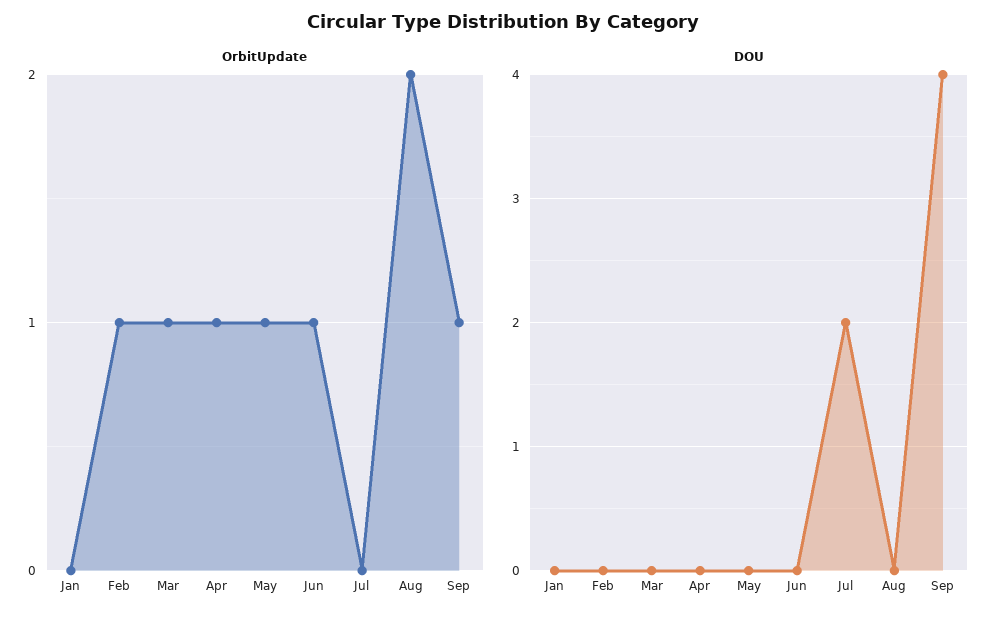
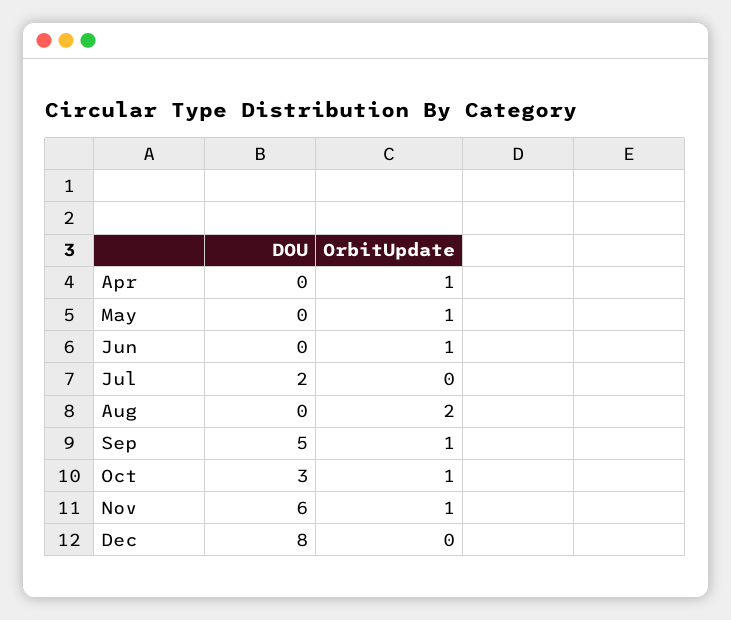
OrbitUpdate, Jan: 0 -> none
OrbitUpdate, Feb: 1 -> none
OrbitUpdate, Mar: 1 -> none
DOU, Jan: 0 -> none
DOU, Feb: 0 -> none
DOU, Mar: 0 -> none
DOU, Sep: 4 -> 5
DOU, Oct: none -> 3
OrbitUpdate, Oct: none -> 1
DOU, Nov: none -> 6
OrbitUpdate, Nov: none -> 1
DOU, Dec: none -> 8
OrbitUpdate, Dec: none -> 0

